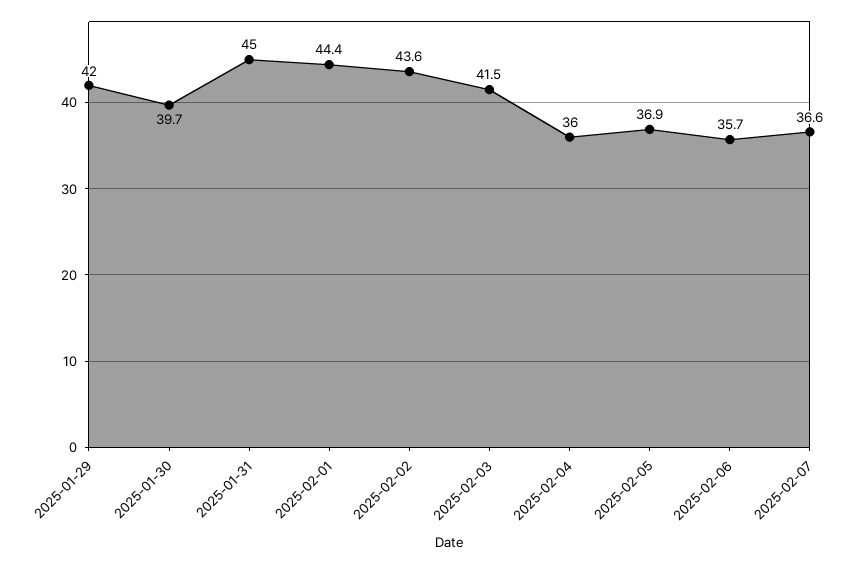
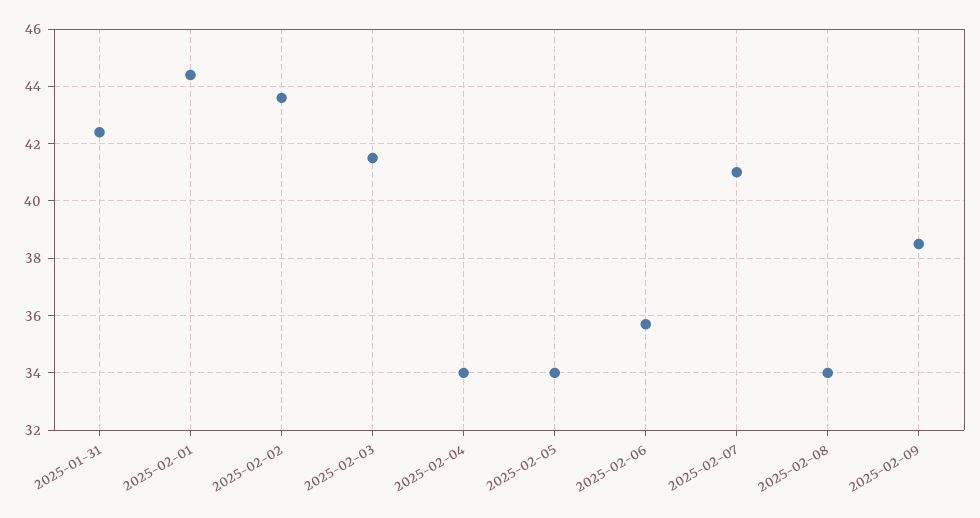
2025-01-29: 42 -> none
2025-01-30: 39.7 -> none
2025-01-31: 45 -> 42.5
2025-02-04: 36 -> 34
2025-02-05: 36.9 -> 34
2025-02-07: 36.6 -> 41
2025-02-08: none -> 34
2025-02-09: none -> 38.5

